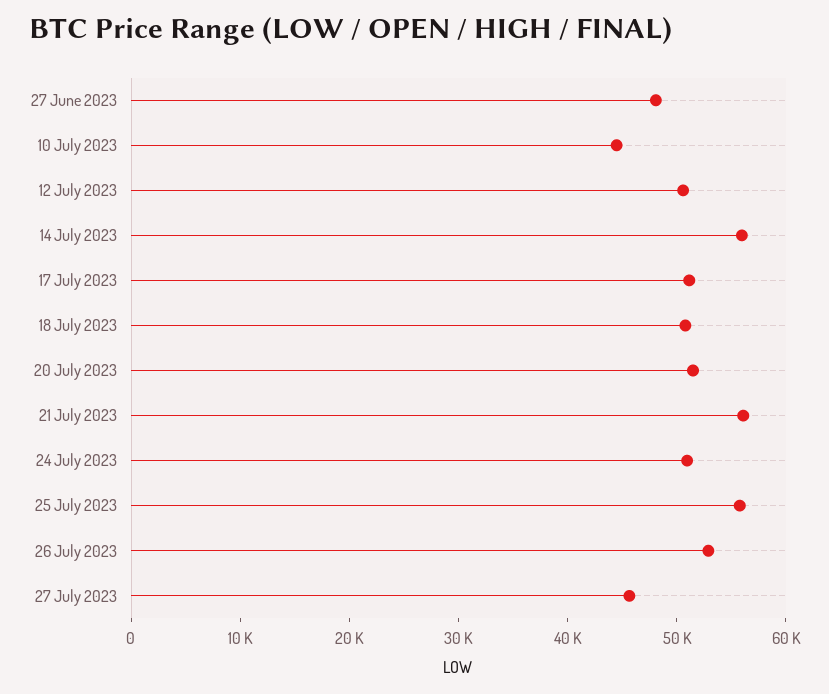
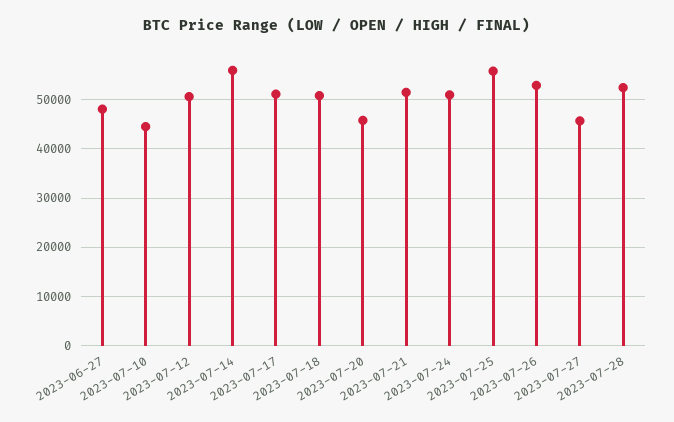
20 July 2023: 52000 -> 46000
21 July 2023: 56000 -> 52000
2023-07-28: none -> 52000

